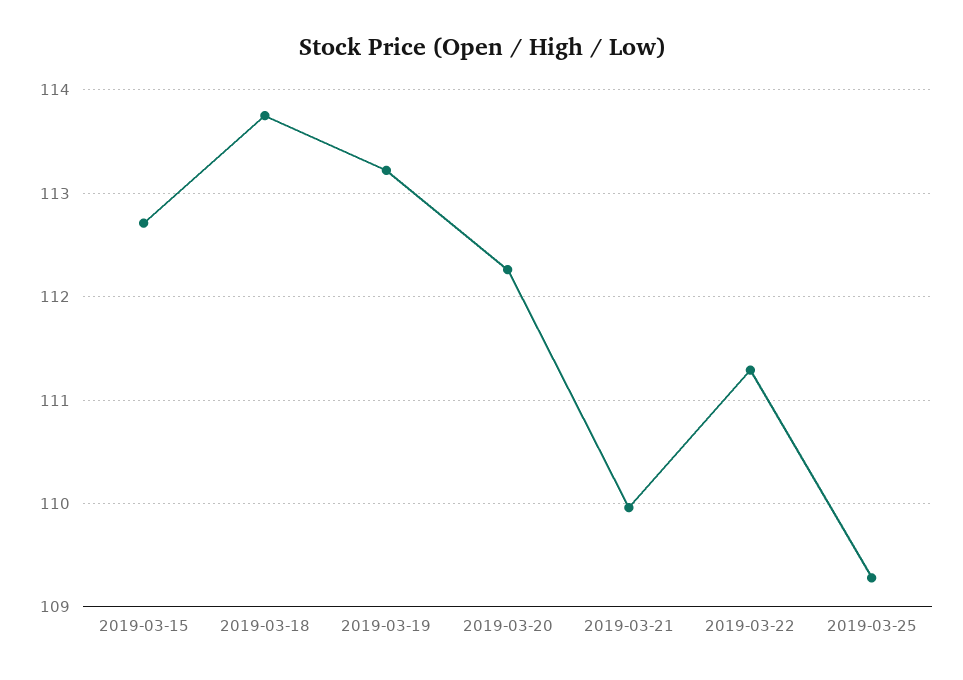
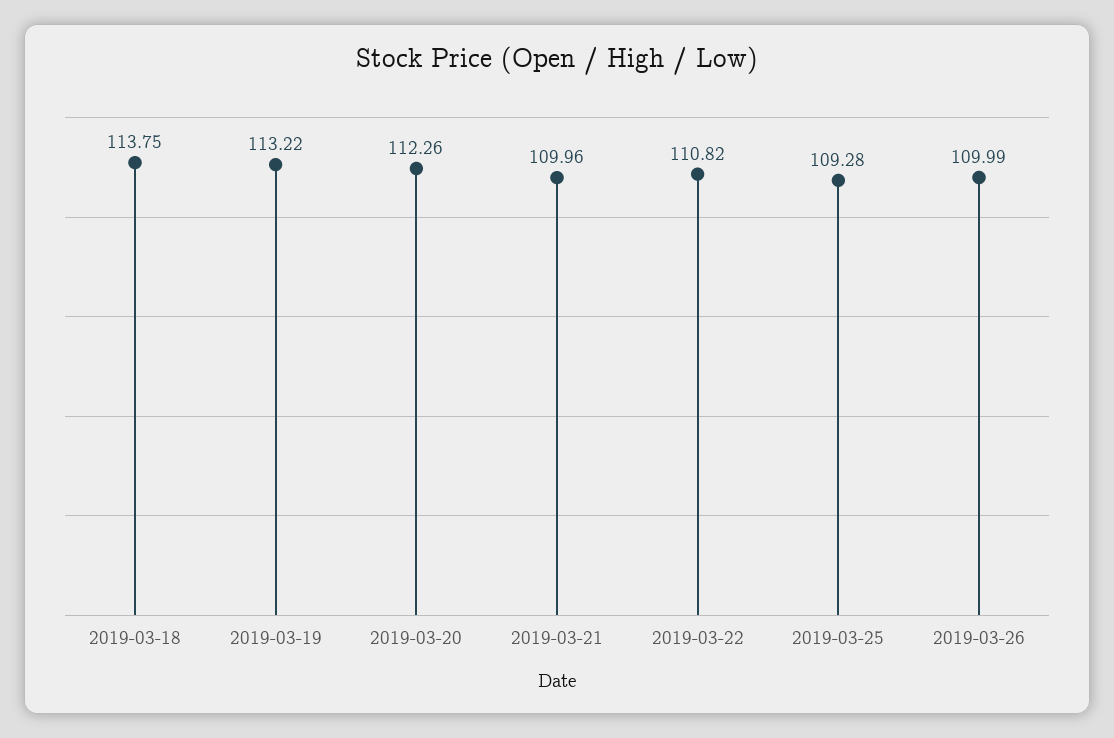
2019-03-15: 112.7 -> none
2019-03-22: 111.3 -> 110.82
2019-03-26: none -> 109.99

